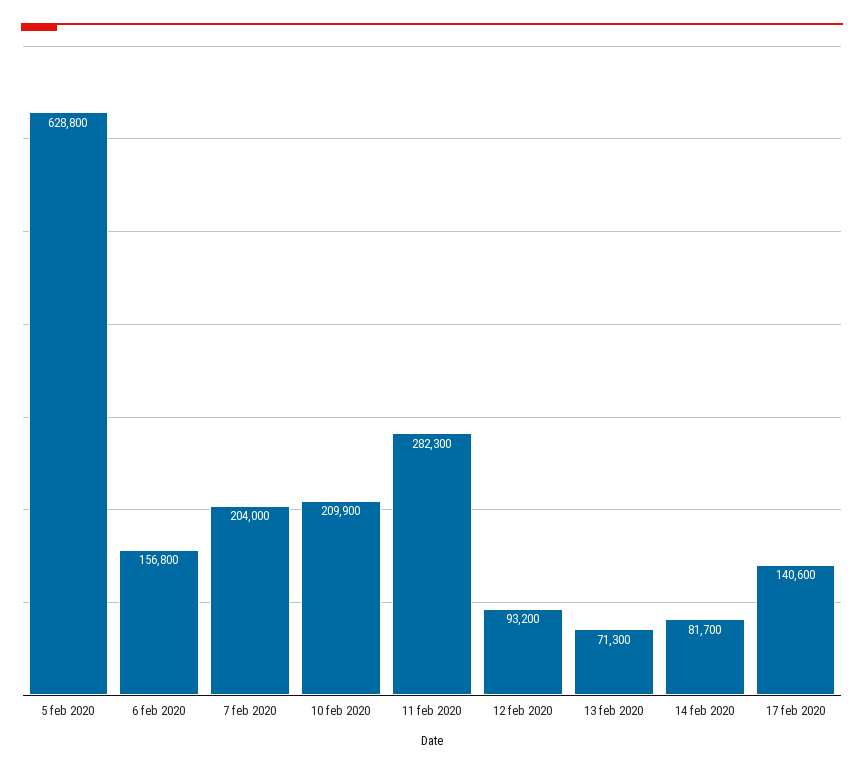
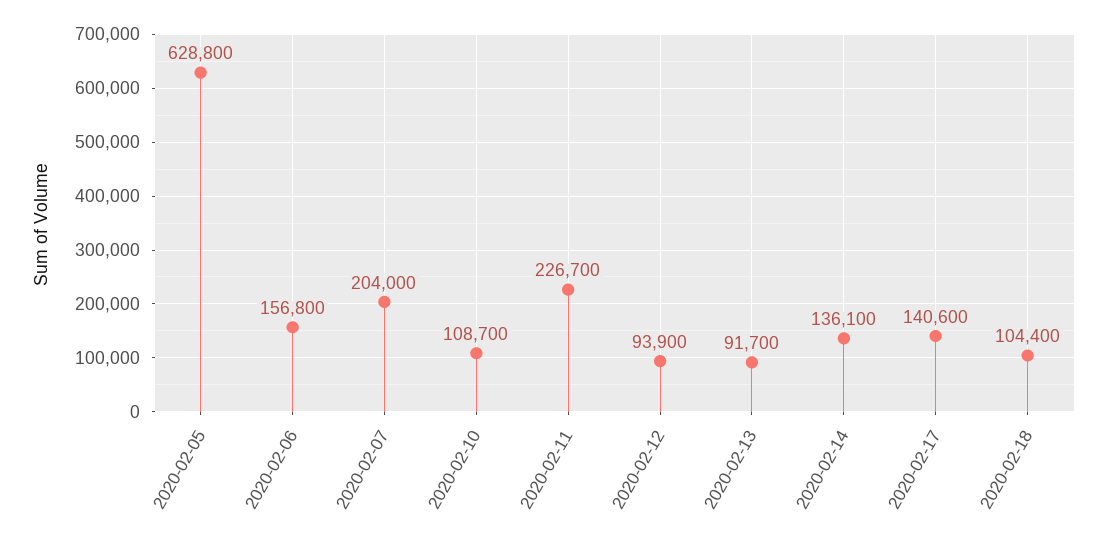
10 feb 2020: 209900 -> 108700
11 feb 2020: 282300 -> 226700
12 feb 2020: 93200 -> 93900
13 feb 2020: 71300 -> 91700
14 feb 2020: 81700 -> 136100
2020-02-18: none -> 104400

